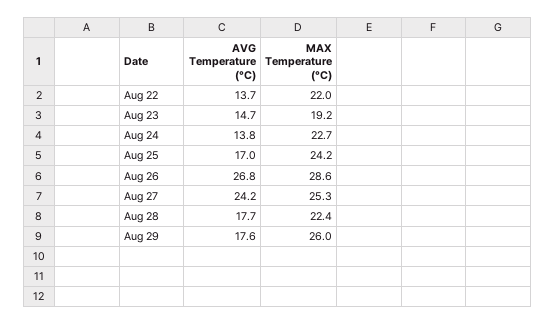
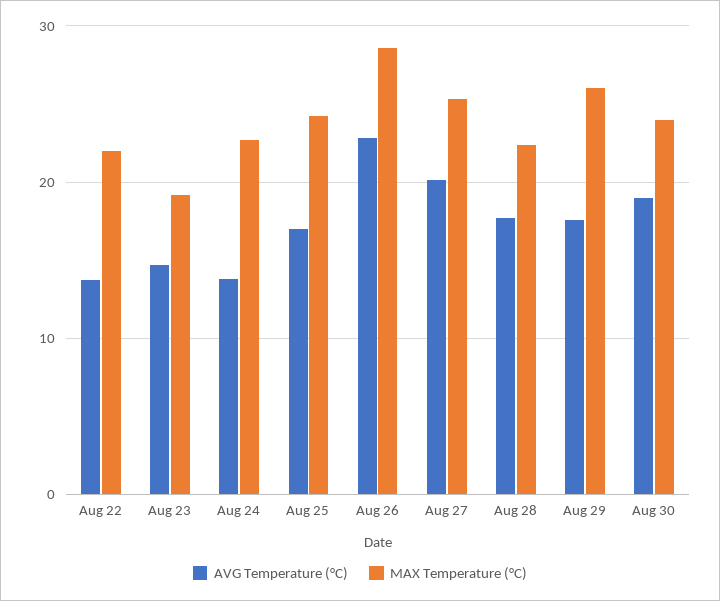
AVG Temperature (°C), Aug 26: 26.8 -> 23
AVG Temperature (°C), Aug 27: 24.2 -> 20
AVG Temperature (°C), Aug 30: none -> 19
MAX Temperature (°C), Aug 30: none -> 24

